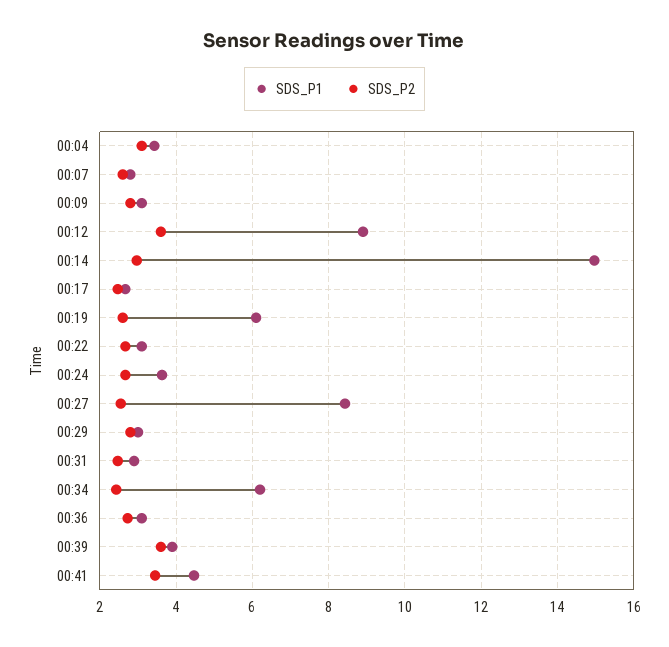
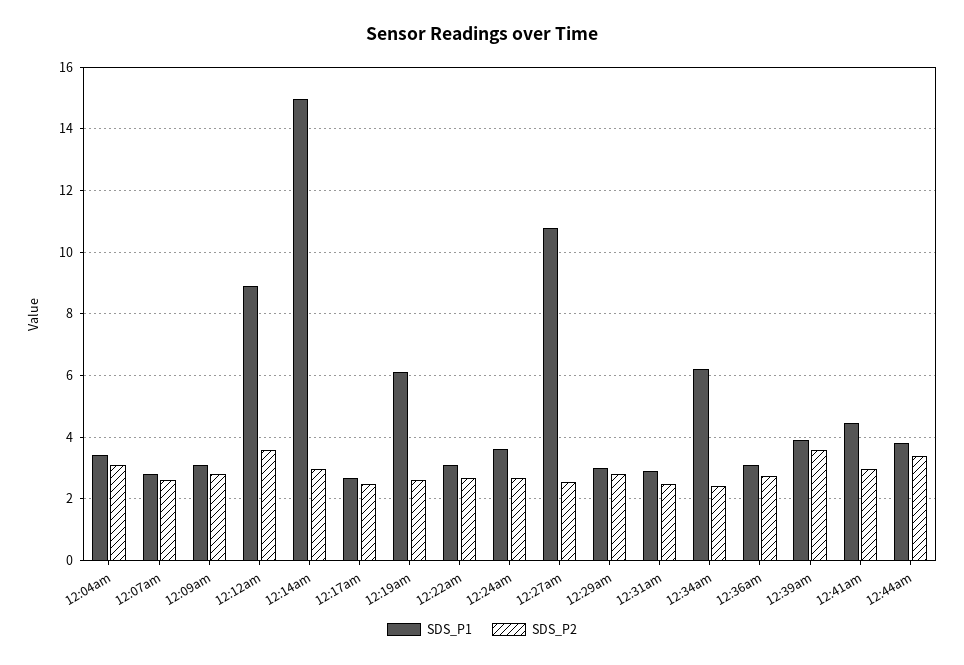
SDS_P1, 00:27: 8.4 -> 10.8
SDS_P2, 00:41: 3.4 -> 3
SDS_P1, 12:44am: none -> 3.8
SDS_P2, 12:44am: none -> 3.4

